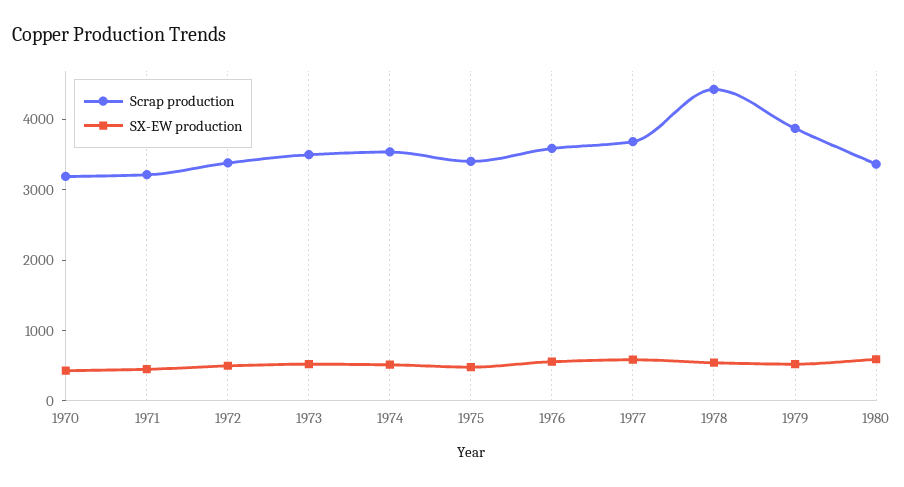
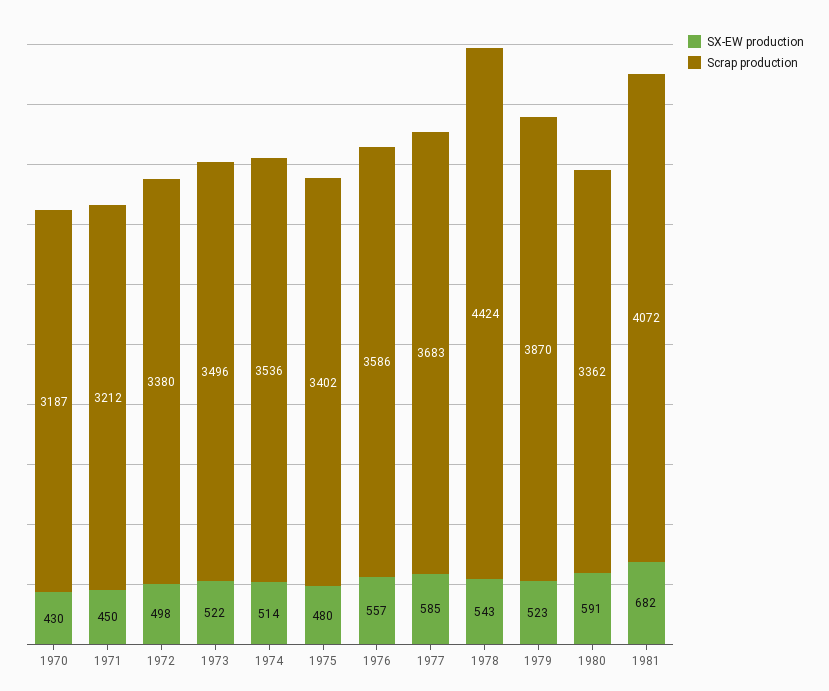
SX-EW production, 1981: none -> 682
Scrap production, 1981: none -> 4072

